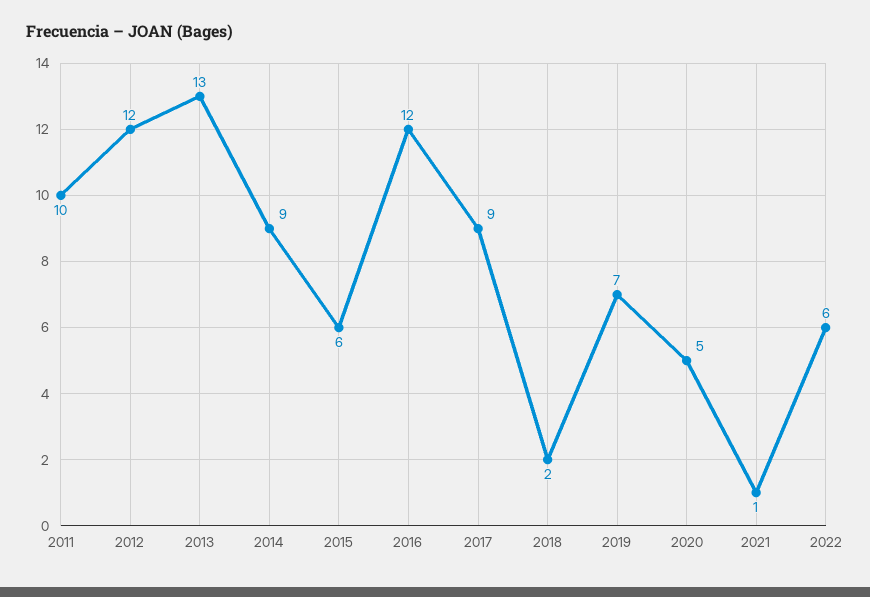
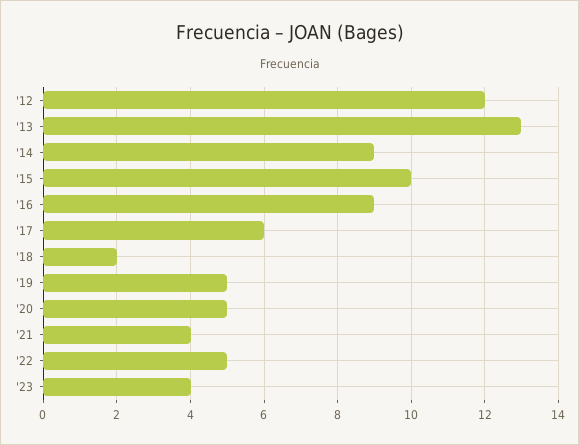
2011: 10 -> none
2015: 6 -> 10
2016: 12 -> 9
2017: 9 -> 6
2019: 7 -> 5
2021: 1 -> 4
2022: 6 -> 5
'23: none -> 4

